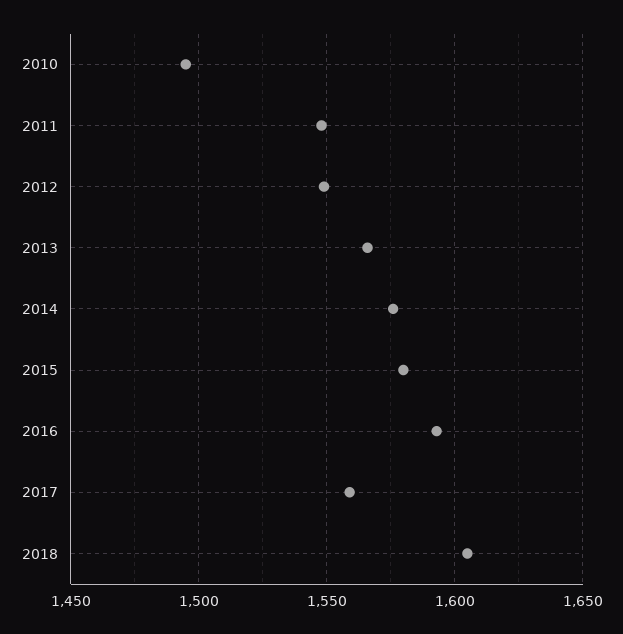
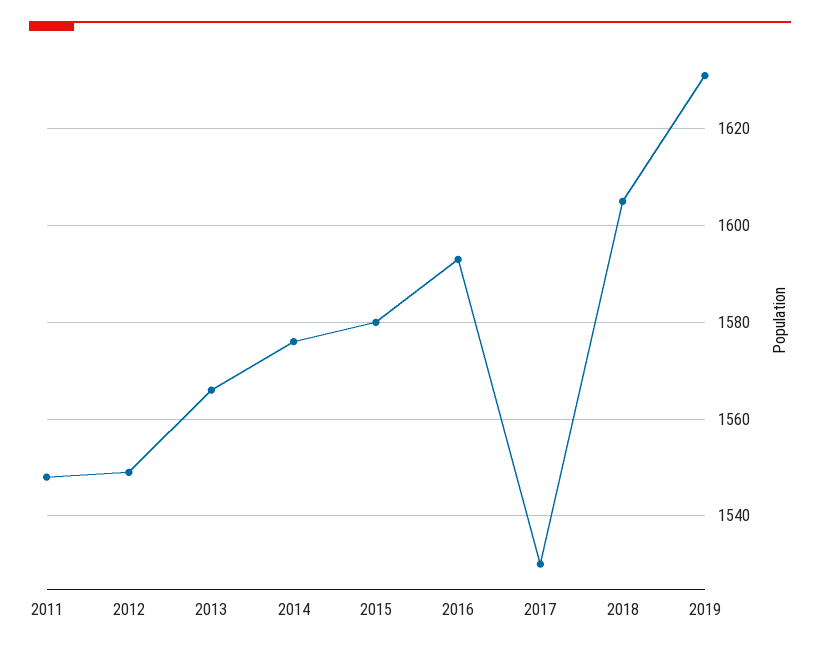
2010: 1495 -> none
2017: 1560 -> 1530
2019: none -> 1630

